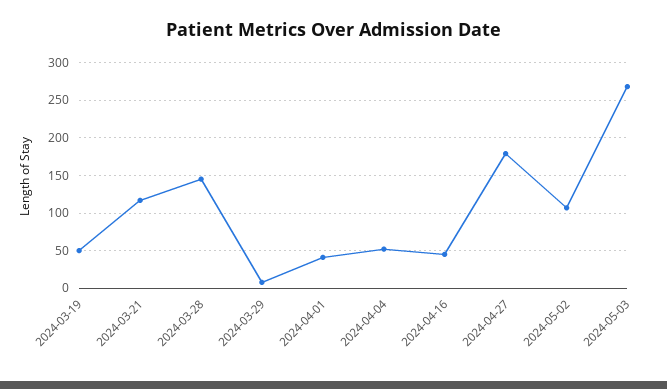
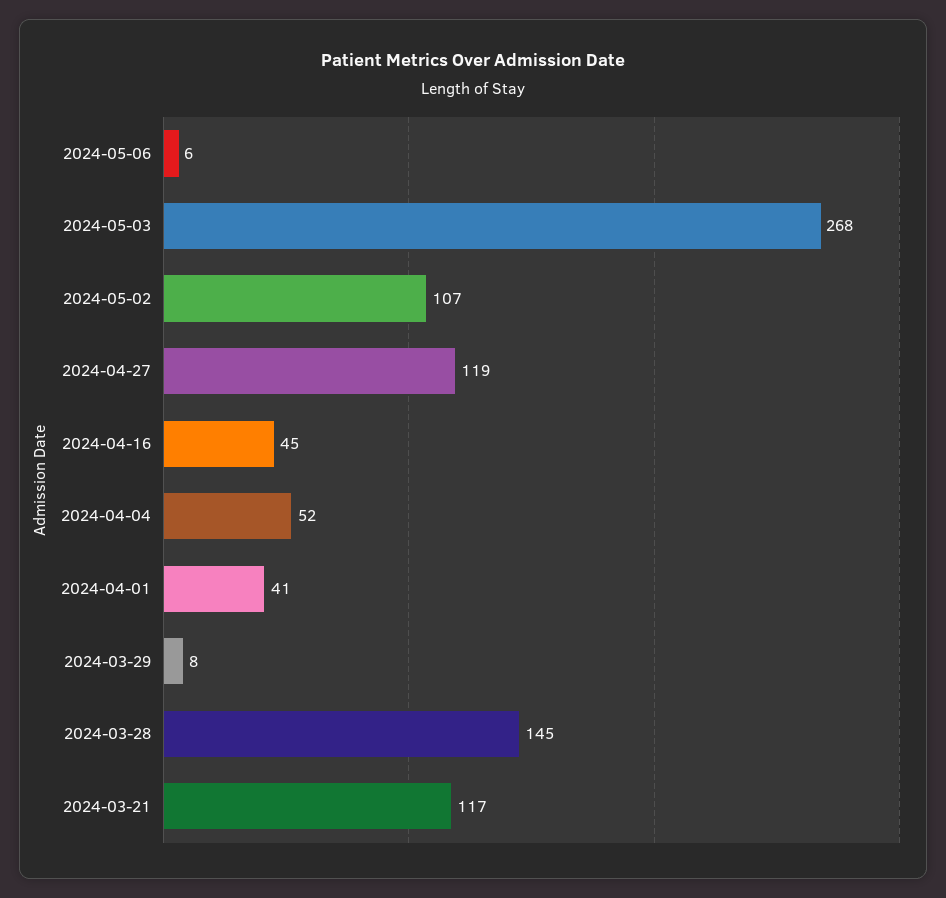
2024-03-19: 50 -> none
2024-04-27: 180 -> 119
2024-05-06: none -> 6

